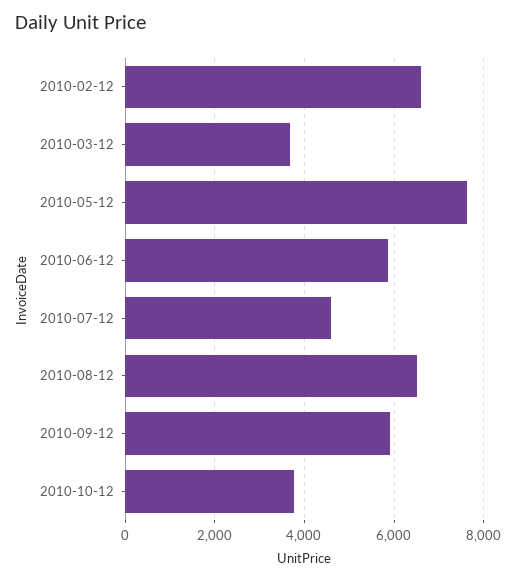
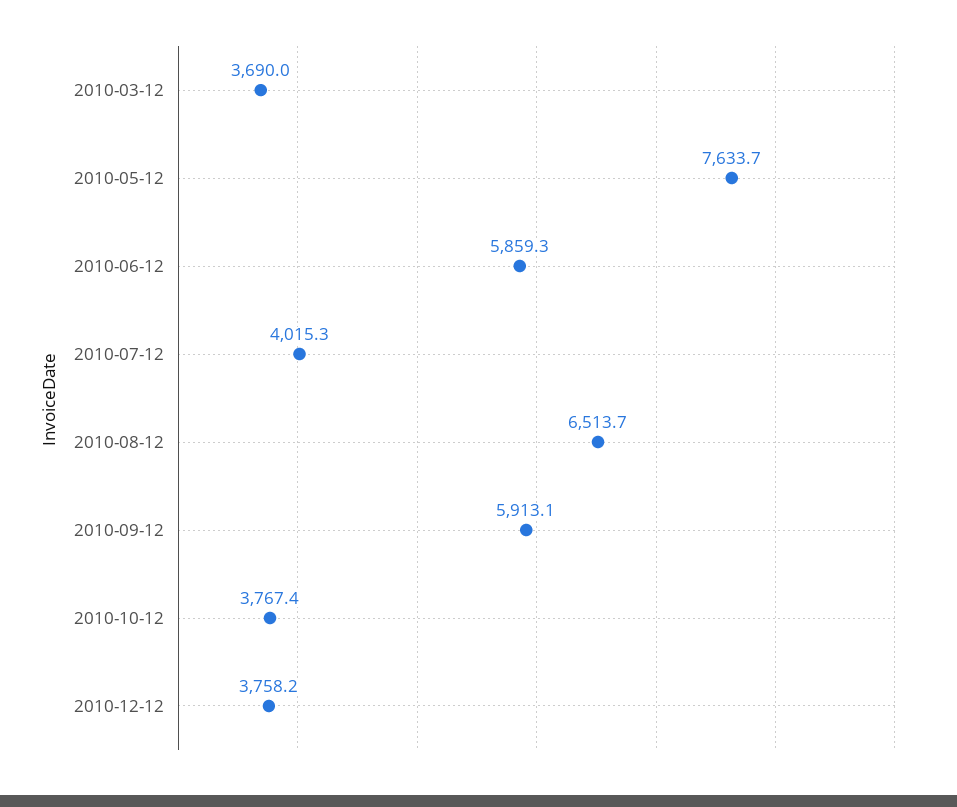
2010-02-12: 6600 -> none
2010-07-12: 4600 -> 4015.3
2010-12-12: none -> 3758.2

